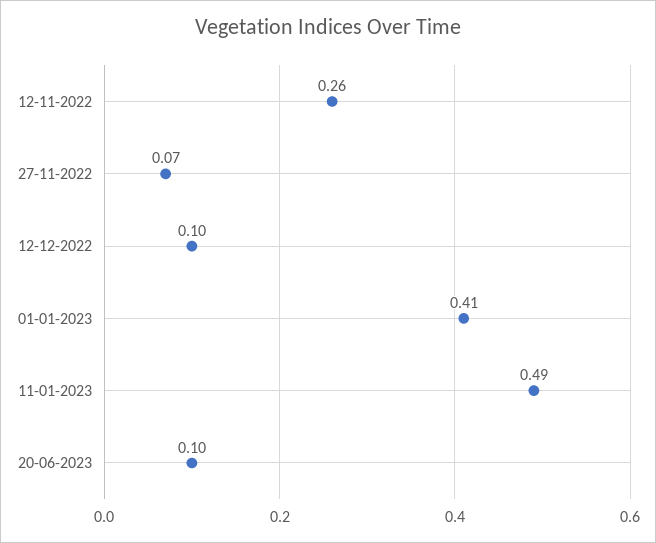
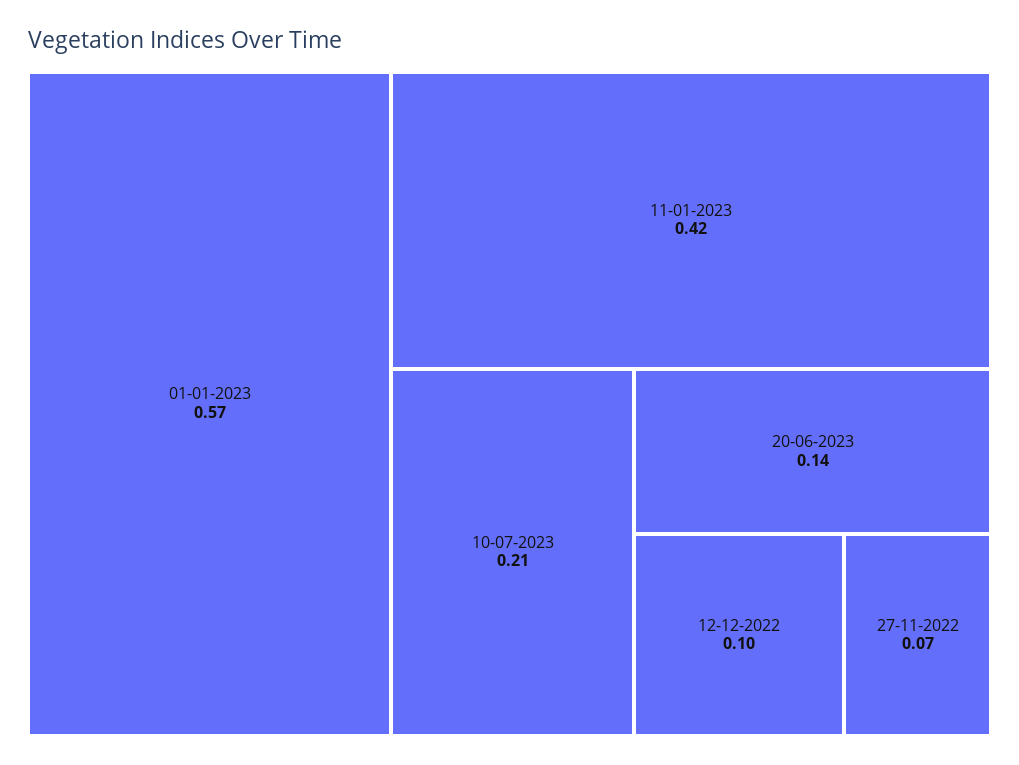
12-11-2022: 0.26 -> none
01-01-2023: 0.41 -> 0.57
11-01-2023: 0.49 -> 0.42
20-06-2023: 0.1 -> 0.14
10-07-2023: none -> 0.21

